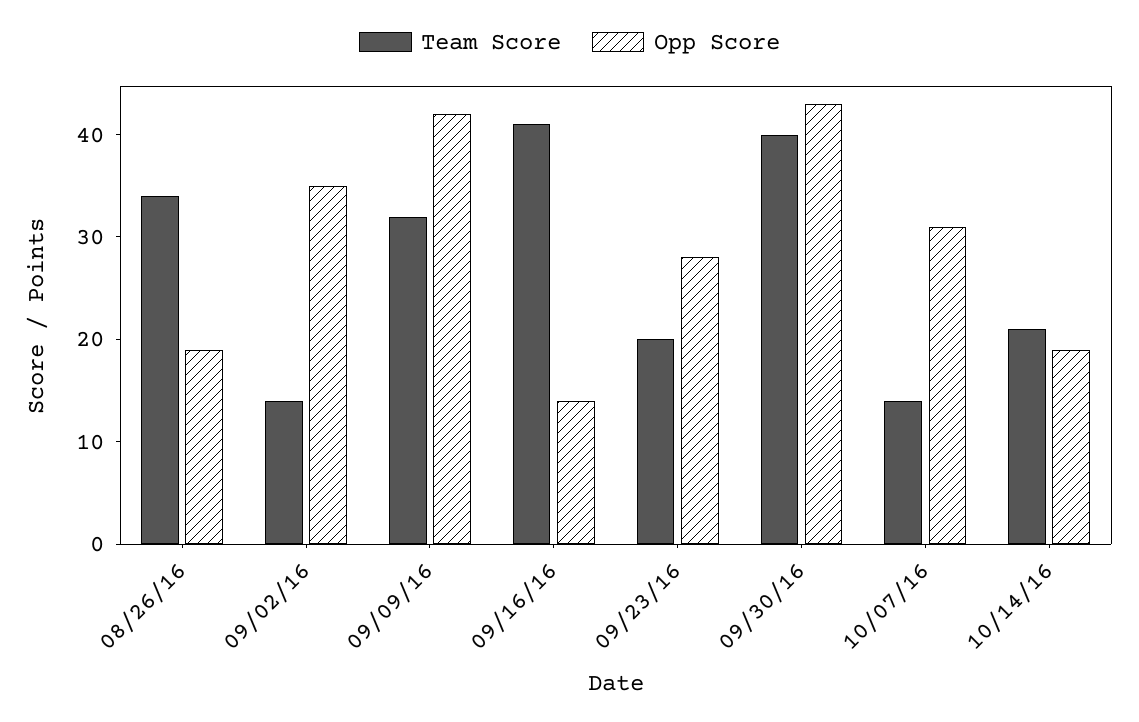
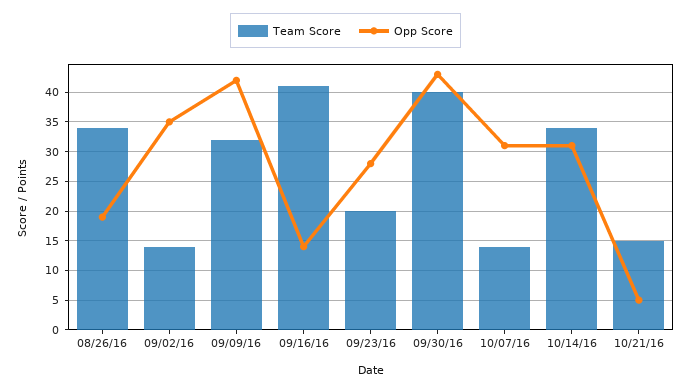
Team Score, 10/14/16: 21 -> 35
Opp Score, 10/14/16: 19 -> 30
Team Score, 10/21/16: none -> 15
Opp Score, 10/21/16: none -> 5

